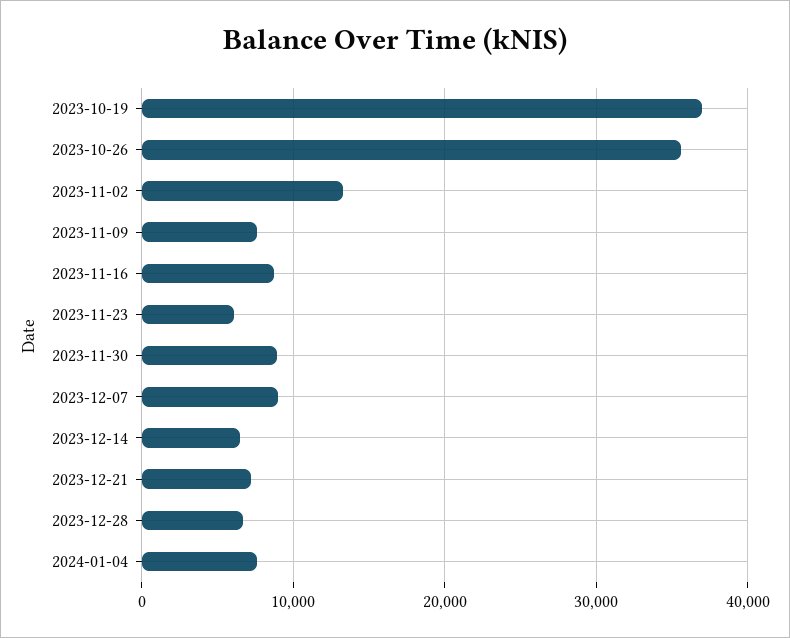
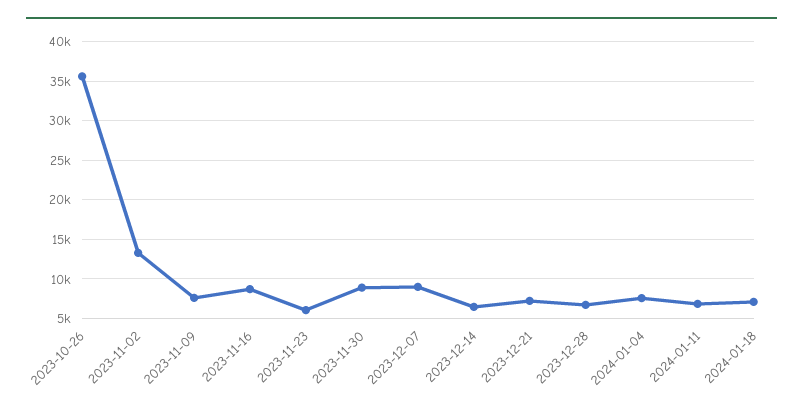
2023-10-19: 37000 -> none
2024-01-11: none -> 7000
2024-01-18: none -> 7000

